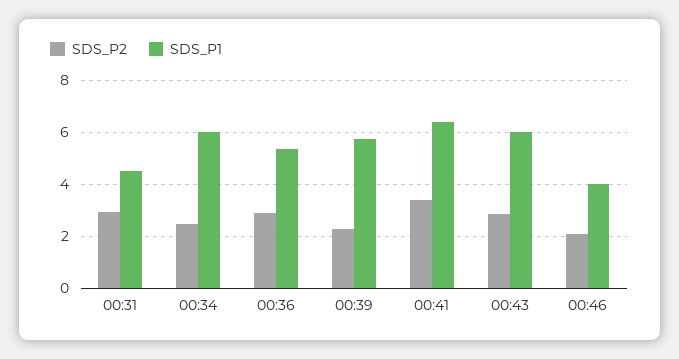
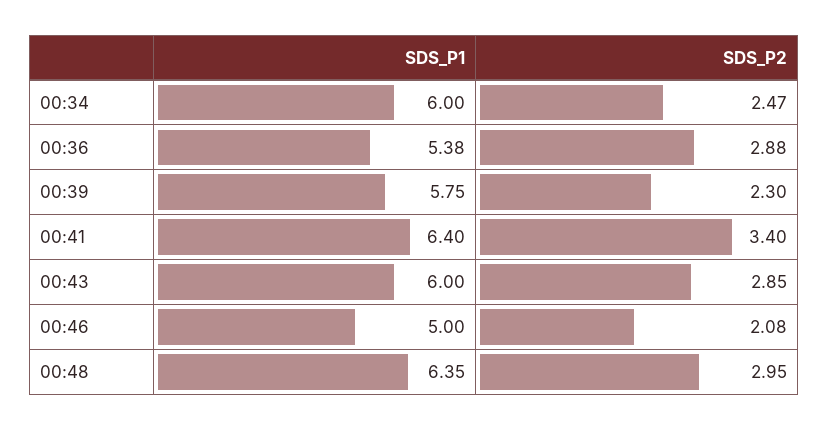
SDS_P2, 00:31: 3 -> none
SDS_P1, 00:31: 4.5 -> none
SDS_P1, 00:46: 4 -> 5
SDS_P1, 00:48: none -> 6.35
SDS_P2, 00:48: none -> 2.95

